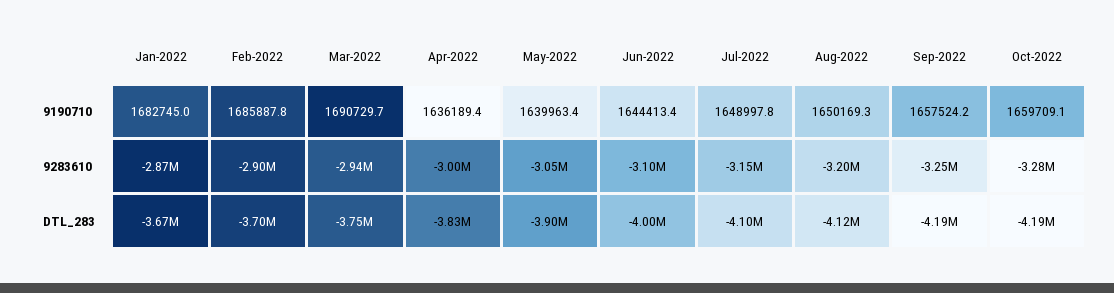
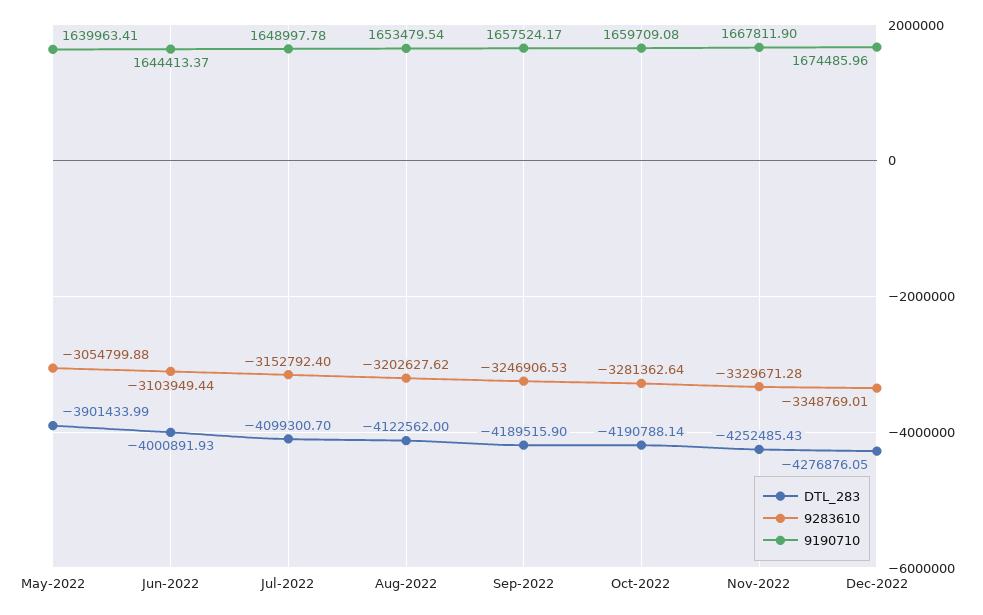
9190710, Jan-2022: 1682745 -> none
9190710, Feb-2022: 1685887.8 -> none
9190710, Mar-2022: 1690729.7 -> none
9190710, Apr-2022: 1636189.4 -> none
9190710, Aug-2022: 1650169.3 -> 1653479.54
9283610, Jan-2022: -2870000 -> none
9283610, Feb-2022: -2900000 -> none
9283610, Mar-2022: -2940000 -> none
9283610, Apr-2022: -3000000 -> none
DTL_283, Jan-2022: -3670000 -> none
DTL_283, Feb-2022: -3700000 -> none
DTL_283, Mar-2022: -3750000 -> none
DTL_283, Apr-2022: -3830000 -> none
DTL_283, Nov-2022: none -> -4252485.43
9283610, Nov-2022: none -> -3329671.28
9190710, Nov-2022: none -> 1667811.9
DTL_283, Dec-2022: none -> -4276876.05
9283610, Dec-2022: none -> -3348769.01
9190710, Dec-2022: none -> 1674485.96

